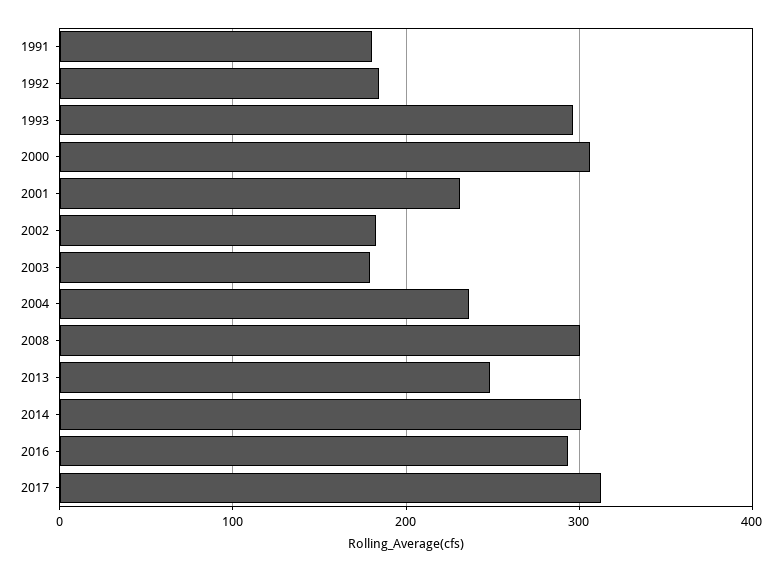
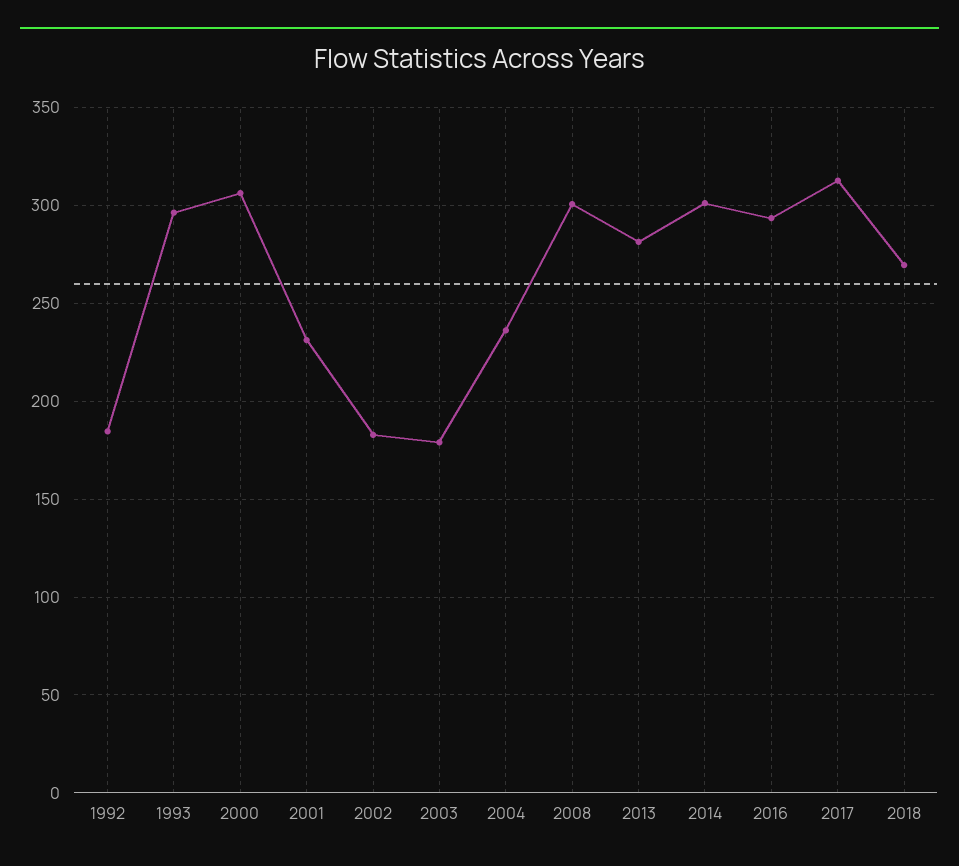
1991: 180 -> none
2013: 250 -> 280
2018: none -> 270

